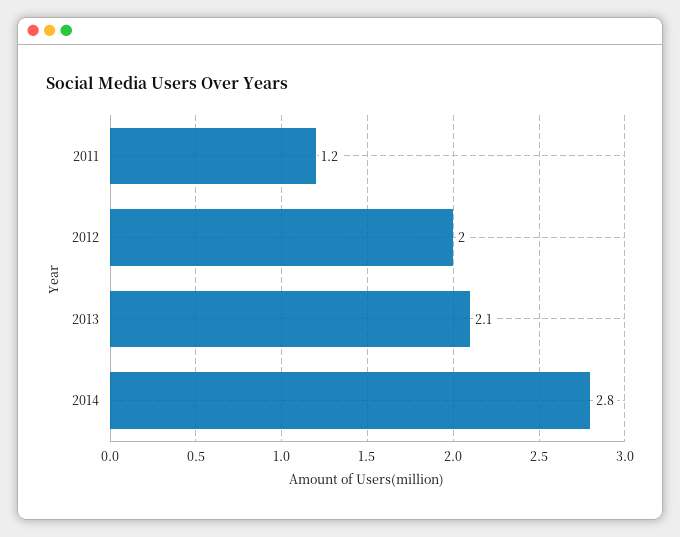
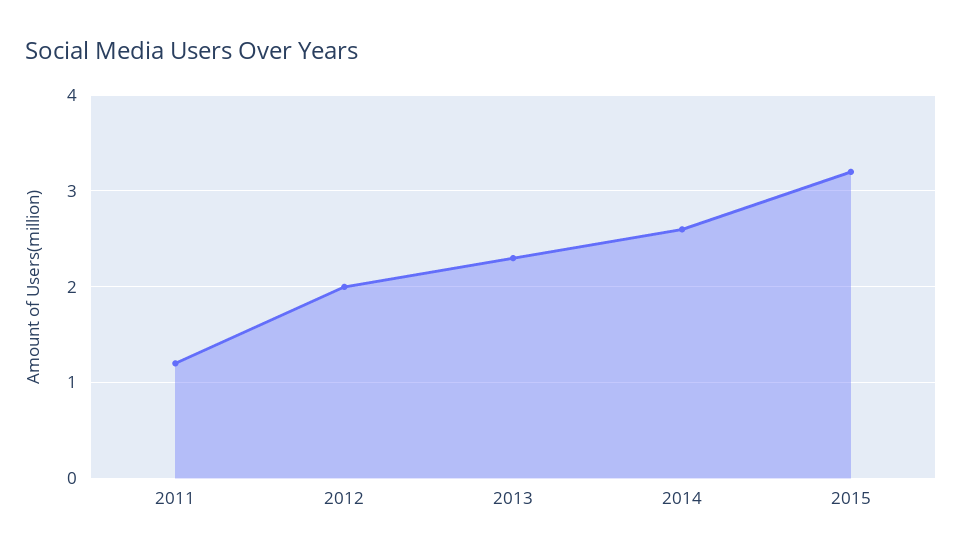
2013: 2.1 -> 2.3
2014: 2.8 -> 2.6
2015: none -> 3.2

